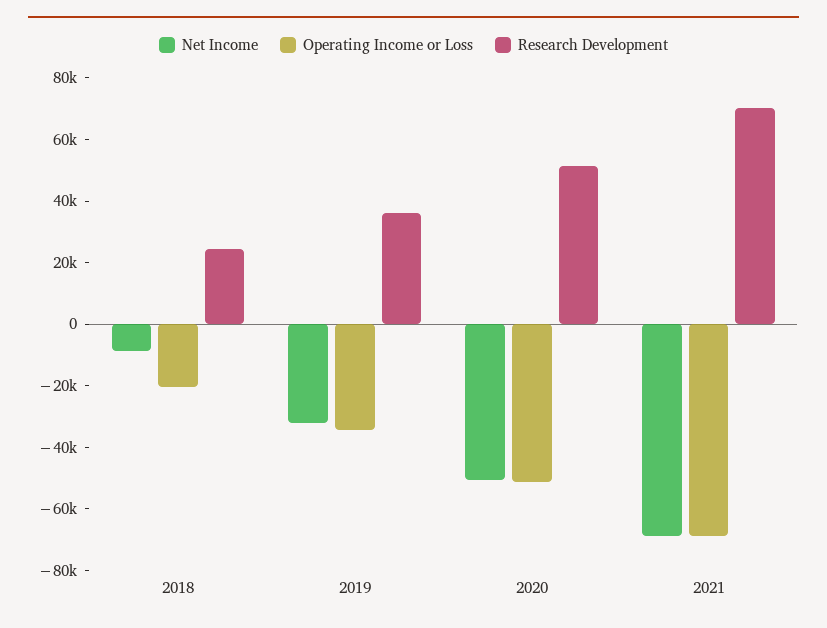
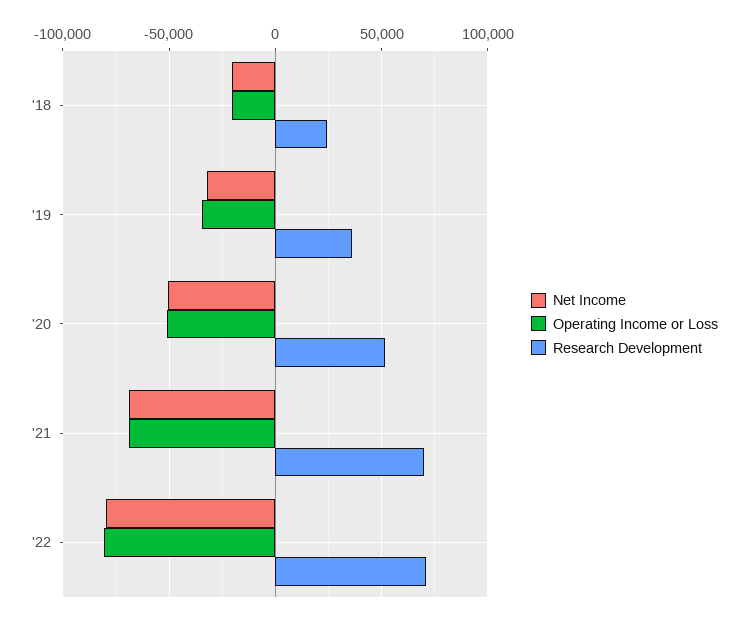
Net Income, 2018: -10000 -> -20000
Net Income, '22: none -> -80000
Operating Income or Loss, '22: none -> -80000
Research Development, '22: none -> 70000

